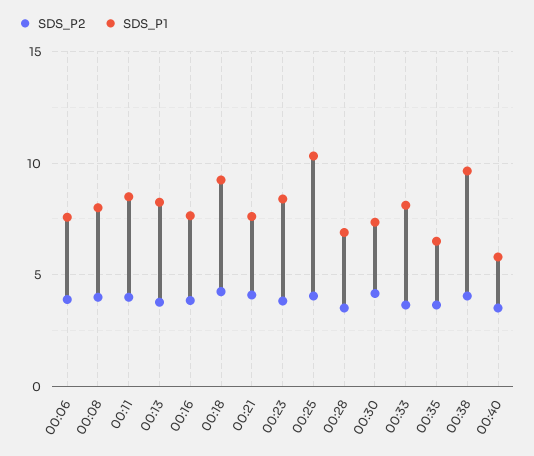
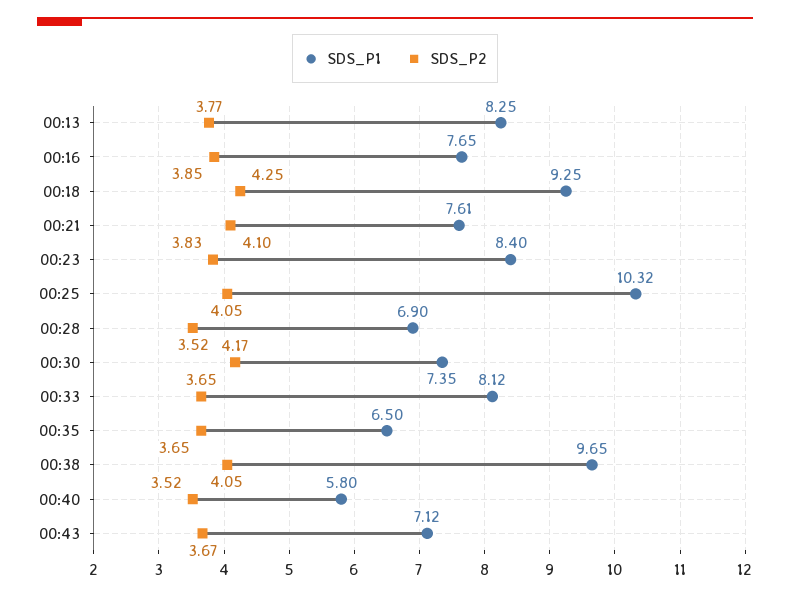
SDS_P2, 00:06: 4 -> none
SDS_P1, 00:06: 7.5 -> none
SDS_P2, 00:08: 4 -> none
SDS_P1, 00:08: 8 -> none
SDS_P2, 00:11: 4 -> none
SDS_P1, 00:11: 8.5 -> none
SDS_P1, 00:43: none -> 7.12
SDS_P2, 00:43: none -> 3.67

